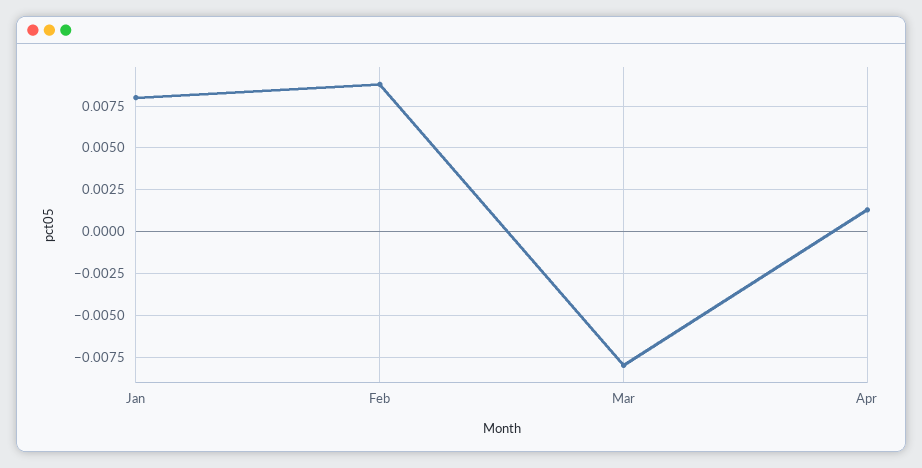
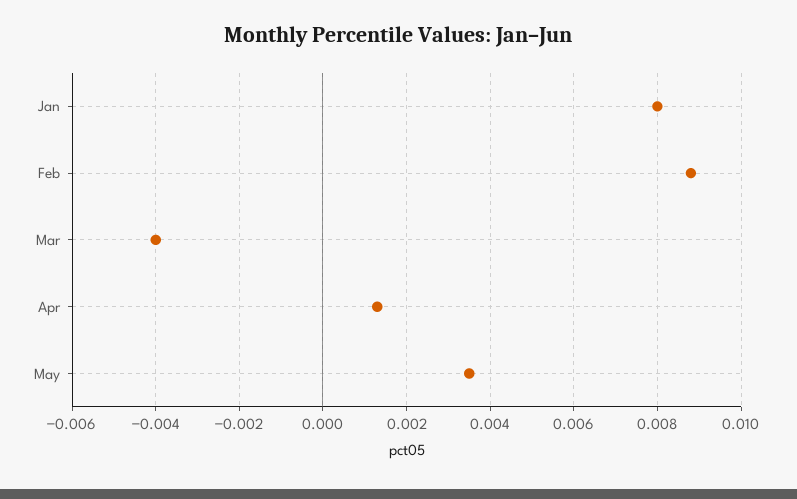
Mar: -0.008 -> -0.004
May: none -> 0.0035

